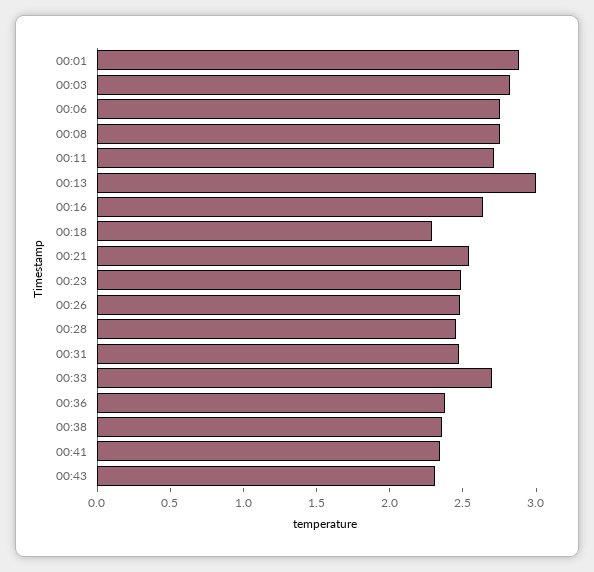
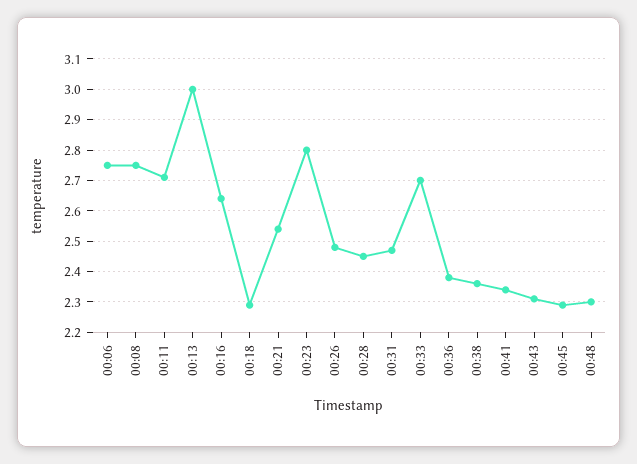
00:01: 2.9 -> none
00:03: 2.8 -> none
00:23: 2.5 -> 2.8
00:45: none -> 2.3
00:48: none -> 2.3

